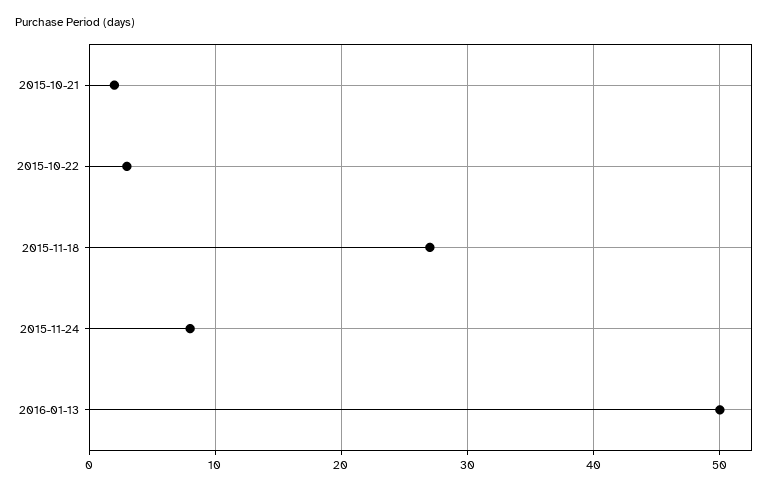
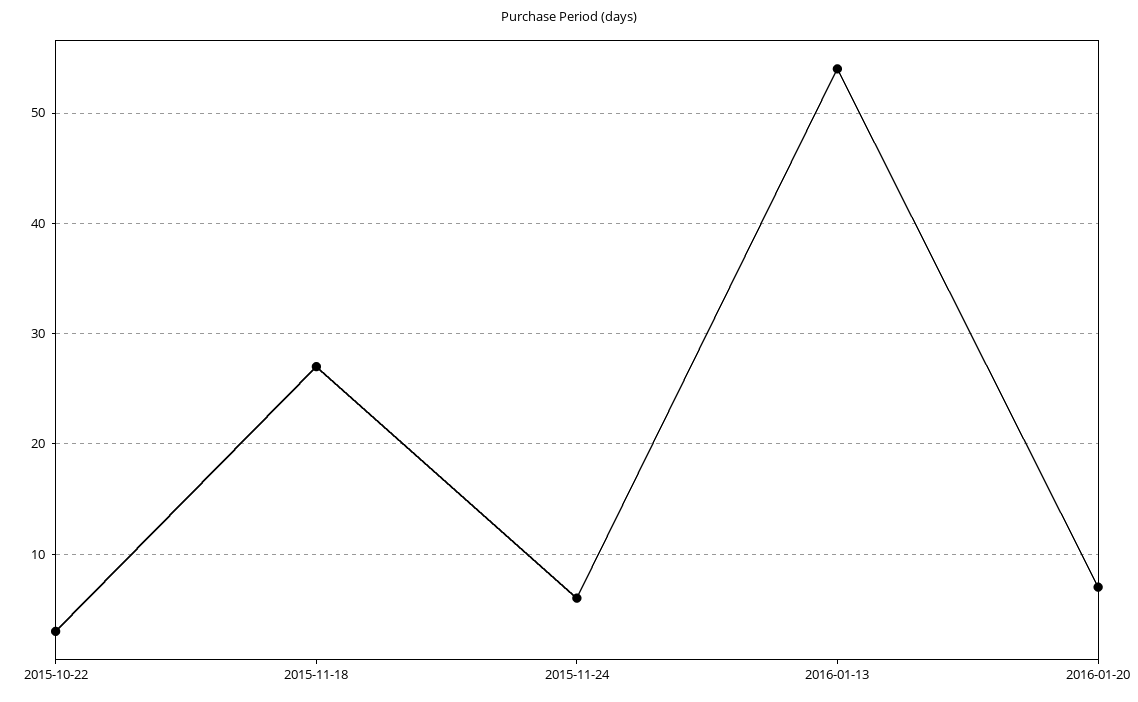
2015-10-21: 2 -> none
2015-11-24: 8 -> 6
2016-01-13: 50 -> 54
2016-01-20: none -> 7

